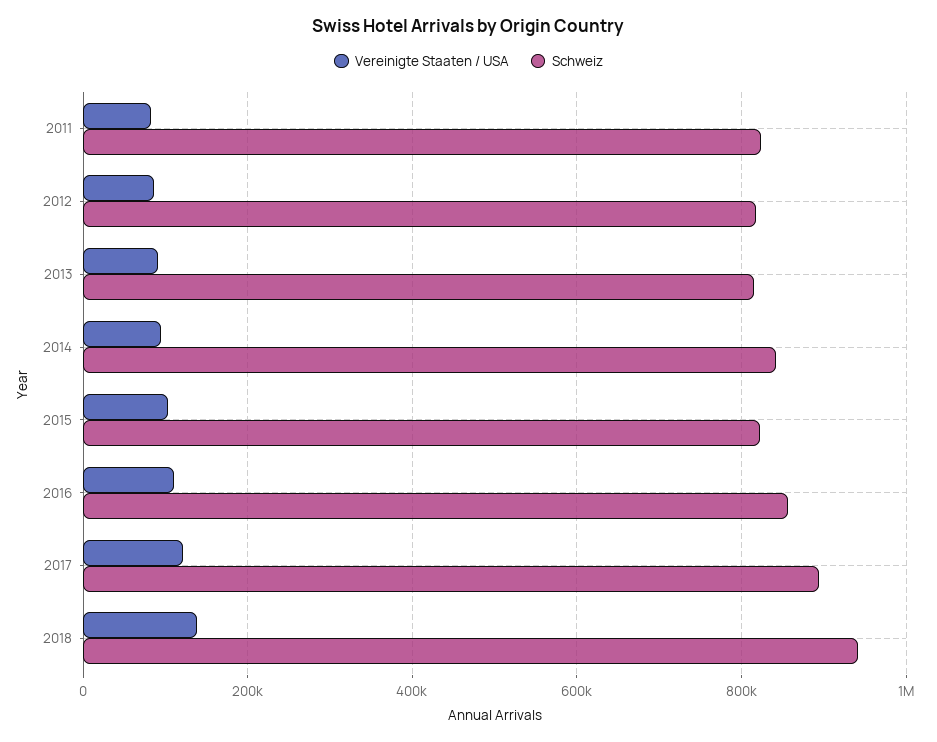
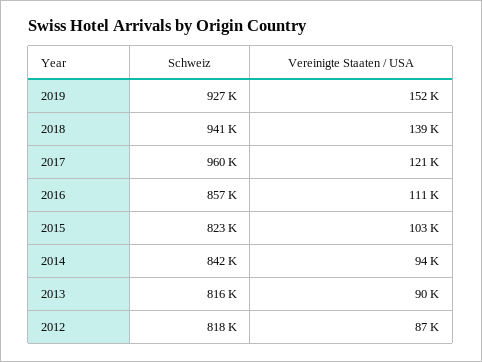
Vereinigte Staaten / USA, 2011: 80000 -> none
Schweiz, 2011: 820000 -> none
Schweiz, 2017: 900000 -> 960000
Schweiz, 2019: none -> 927000
Vereinigte Staaten / USA, 2019: none -> 152000

